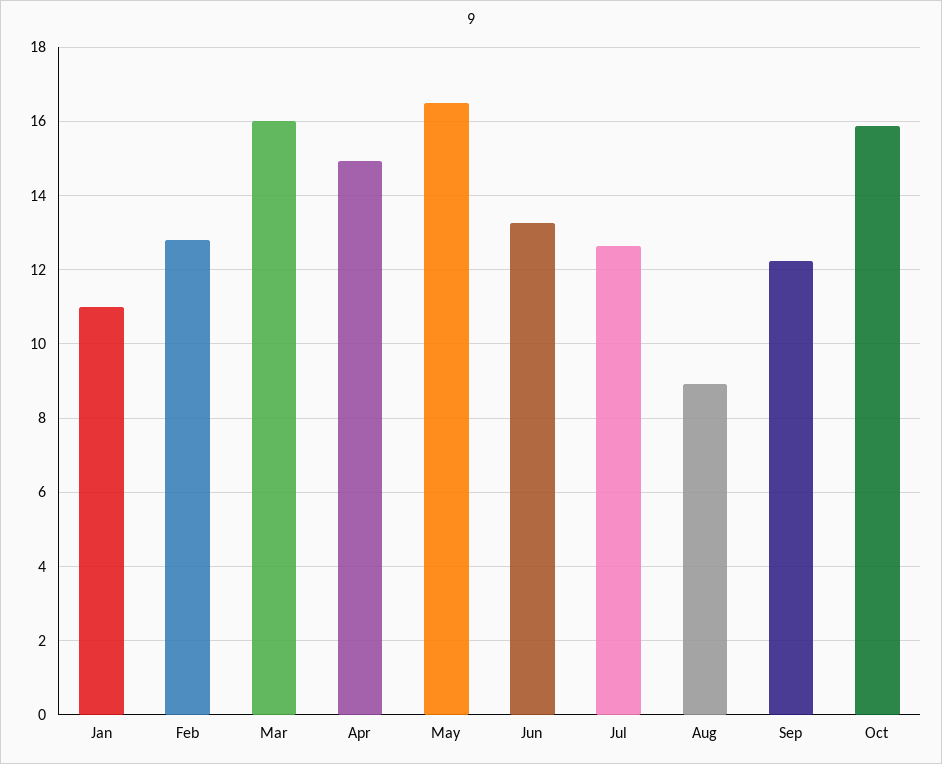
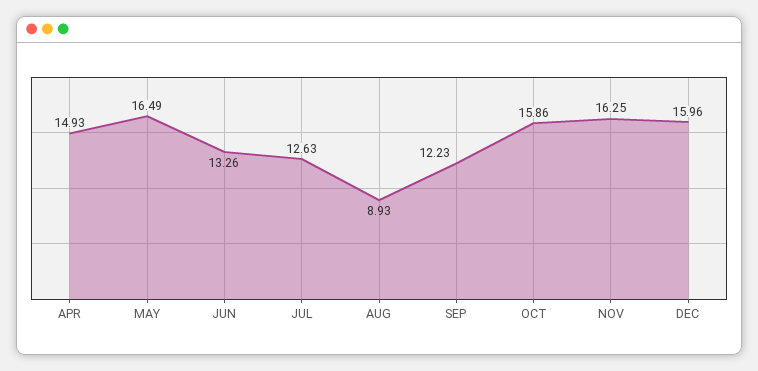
Jan: 11 -> none
Feb: 12.8 -> none
Mar: 16 -> none
NOV: none -> 16.25
DEC: none -> 15.96

